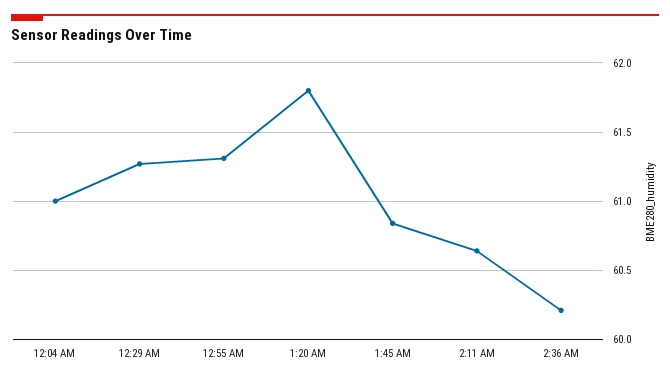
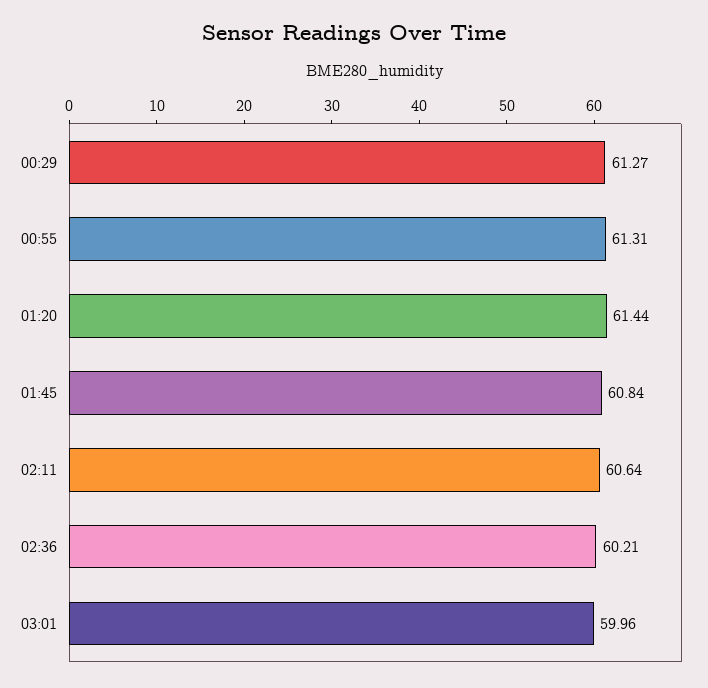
12:04 AM: 61 -> none
1:20 AM: 61.8 -> 61.44
03:01: none -> 59.96

